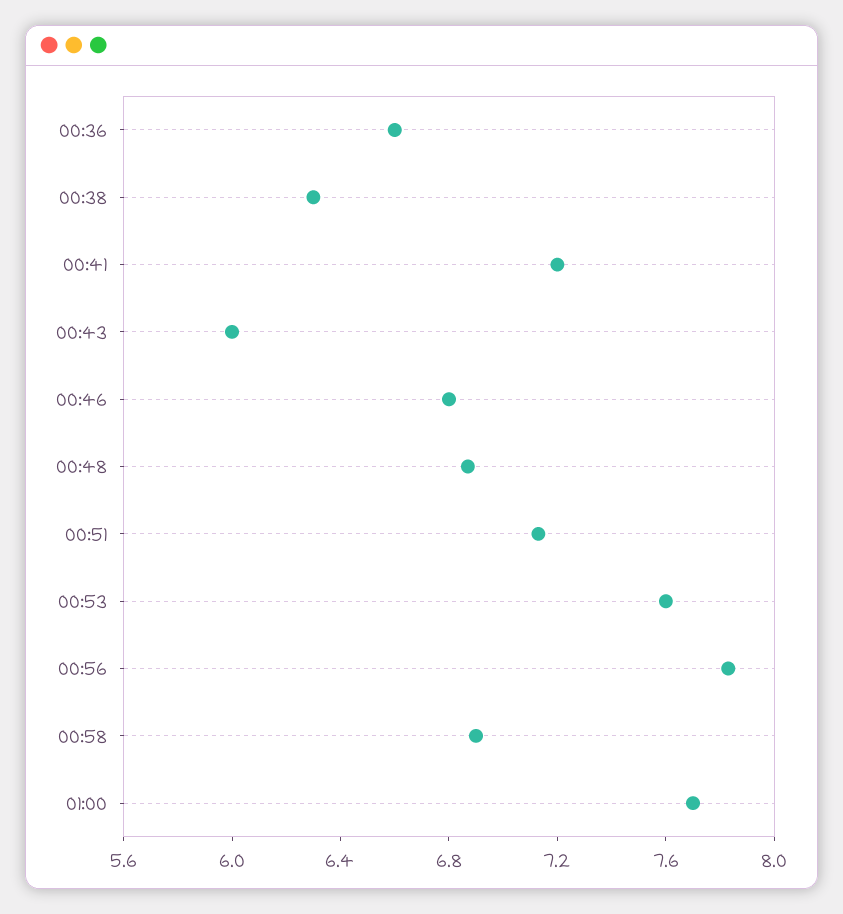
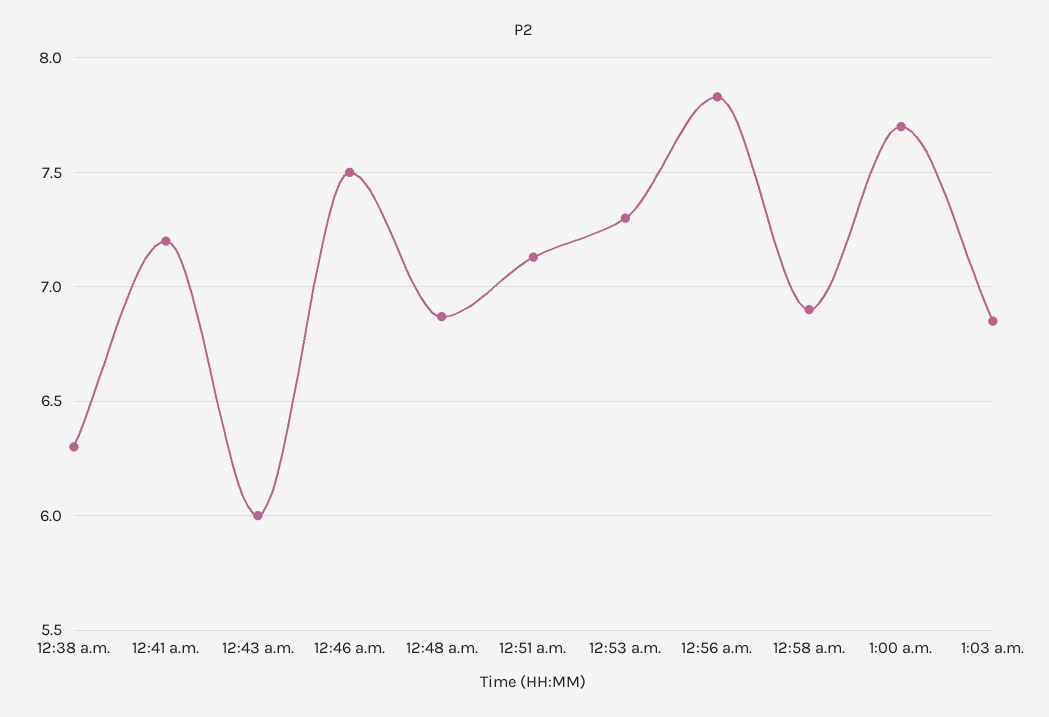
00:36: 6.6 -> none
00:46: 6.8 -> 7.5
00:53: 7.6 -> 7.3
1:03 a.m.: none -> 6.85

